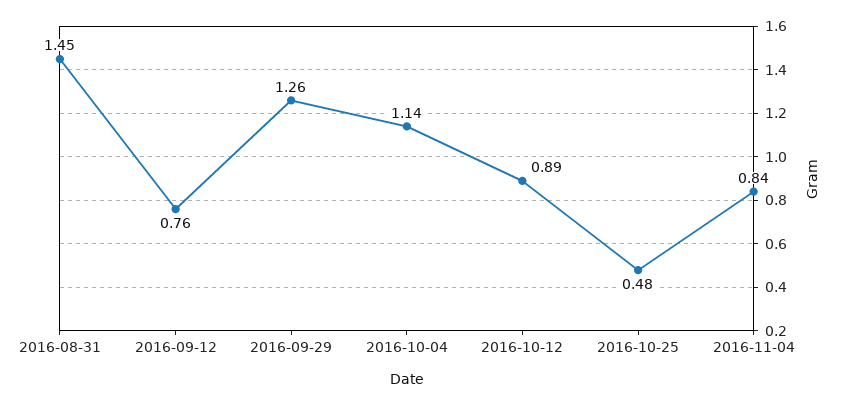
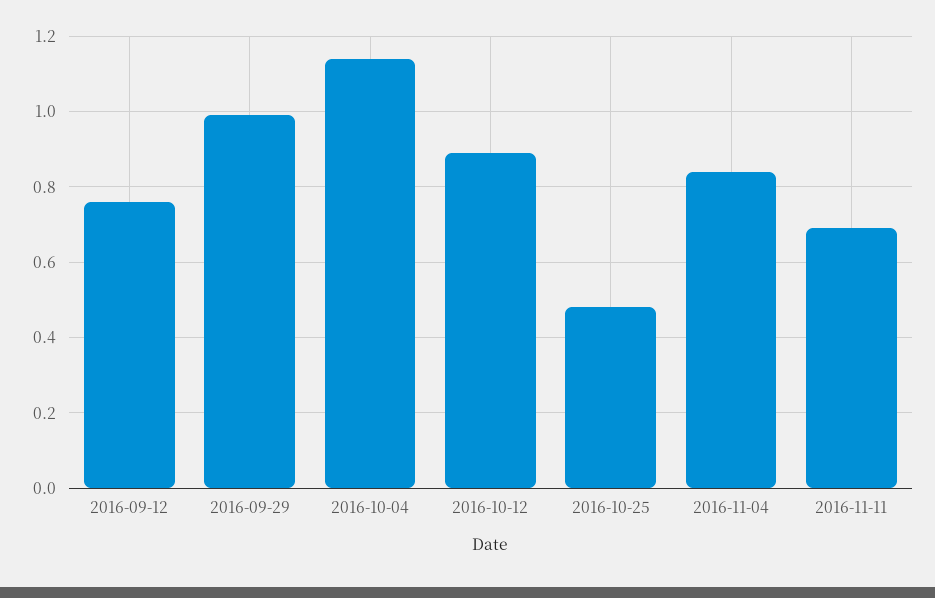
2016-08-31: 1.45 -> none
2016-09-29: 1.26 -> 1
2016-11-11: none -> 0.7

